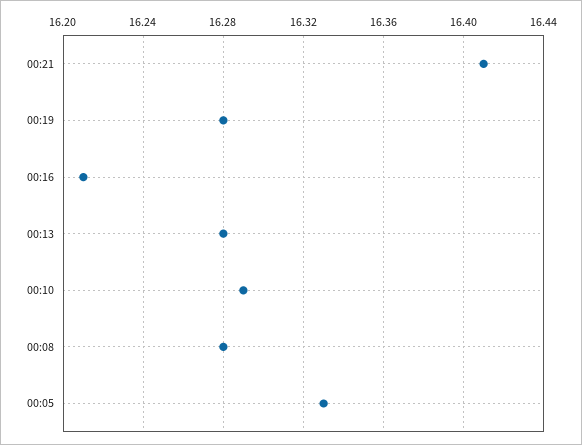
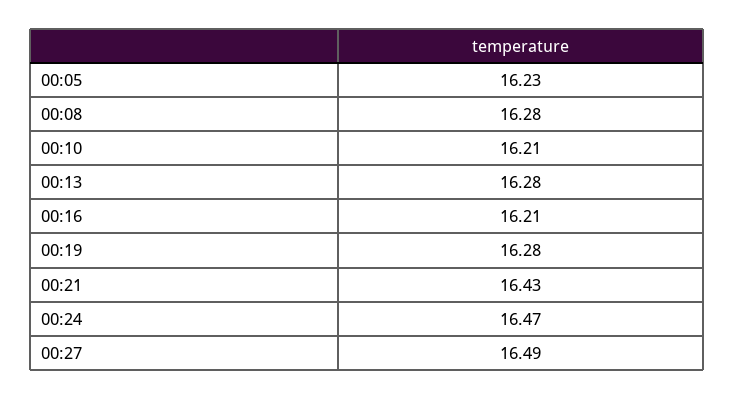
00:21: 16.41 -> 16.43
00:10: 16.29 -> 16.21
00:05: 16.33 -> 16.23
00:24: none -> 16.47
00:27: none -> 16.49

